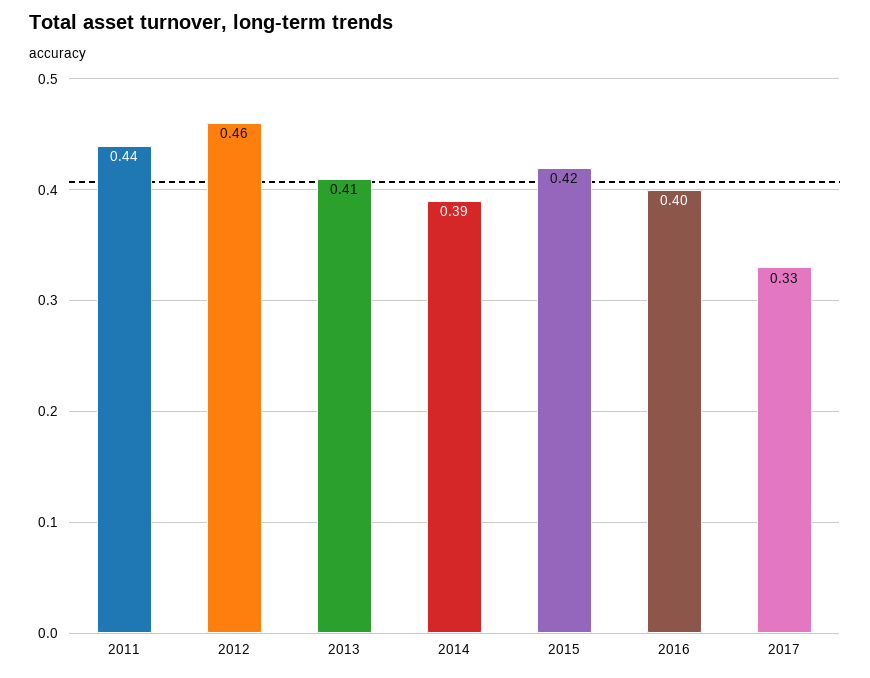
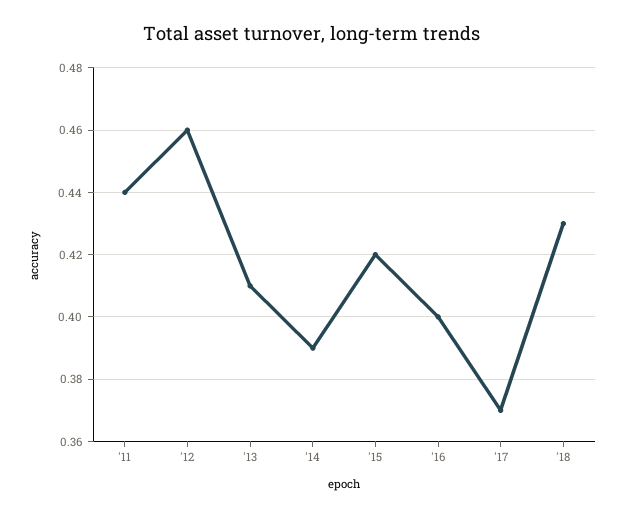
2017: 0.33 -> 0.37
'18: none -> 0.43

